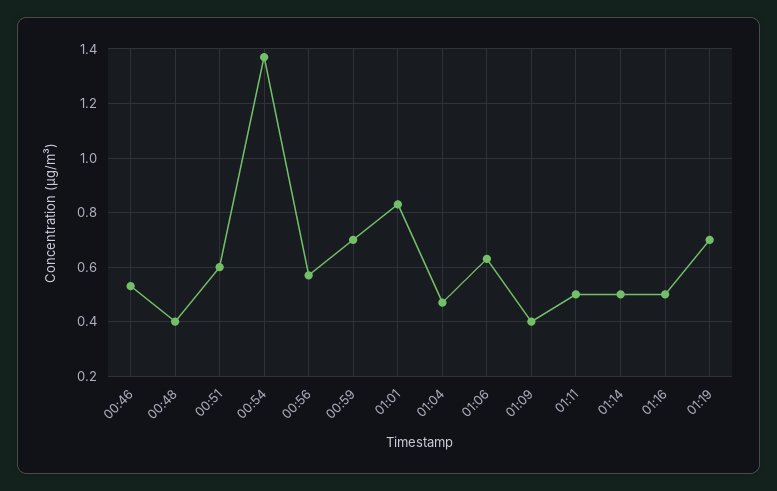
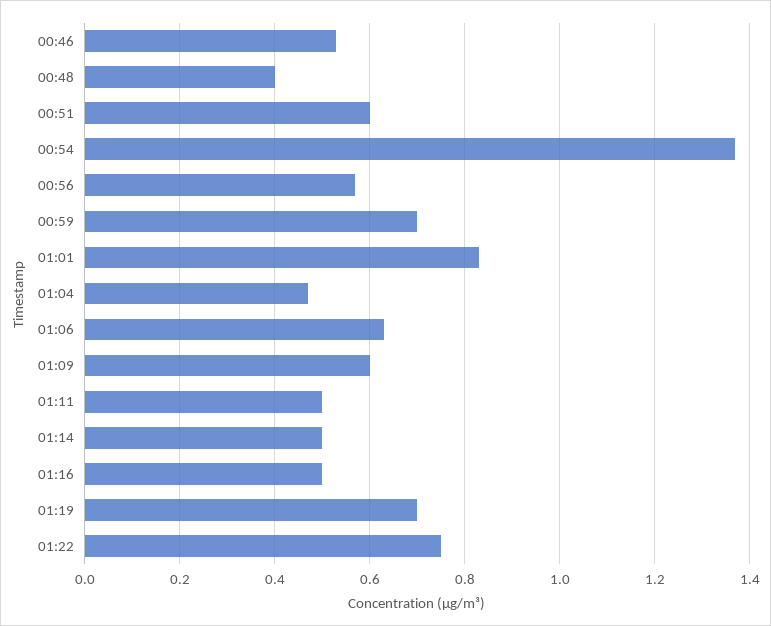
01:09: 0.4 -> 0.6
01:22: none -> 0.75

